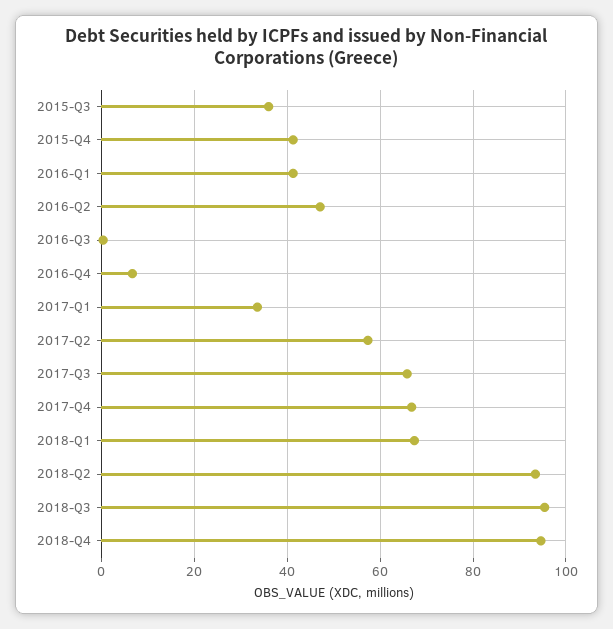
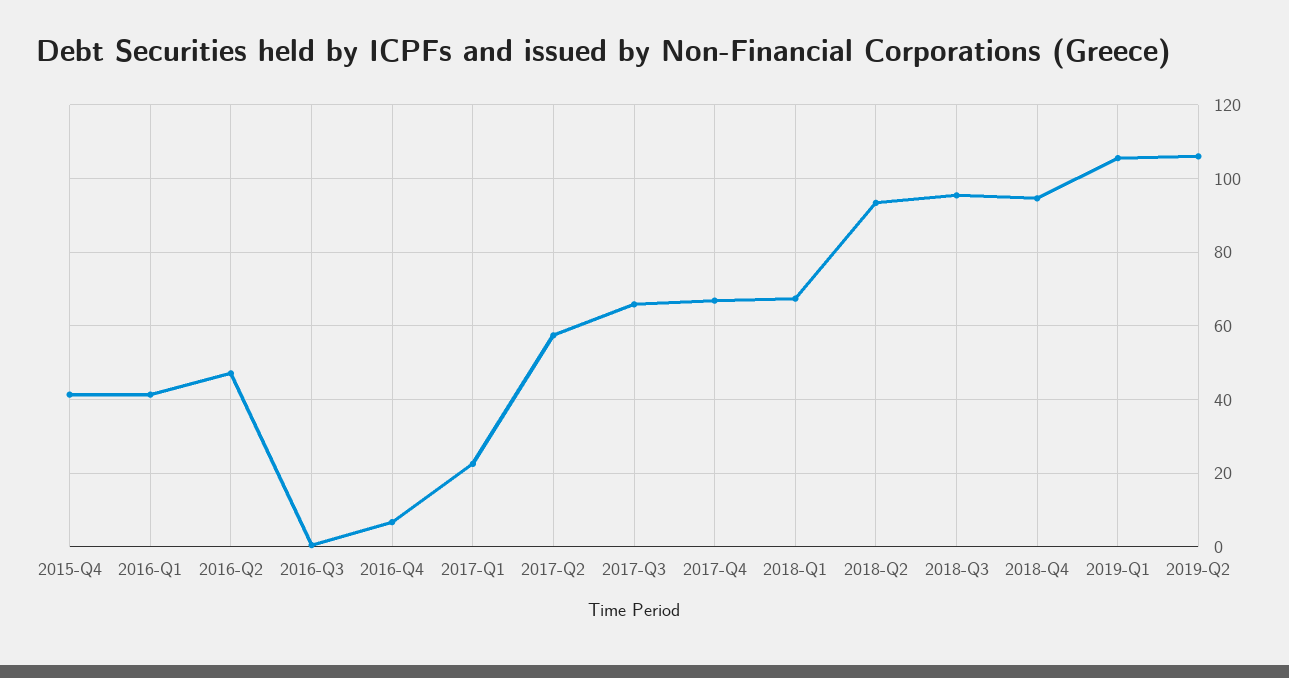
2015-Q3: 36 -> none
2017-Q1: 34 -> 22
2019-Q1: none -> 106
2019-Q2: none -> 106

